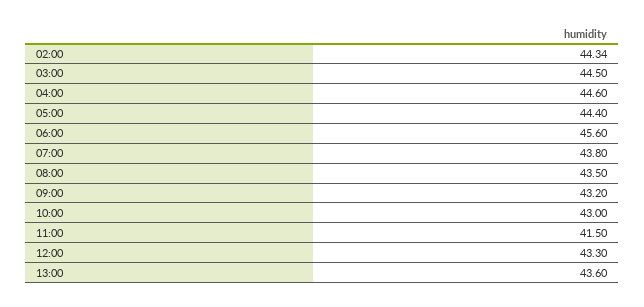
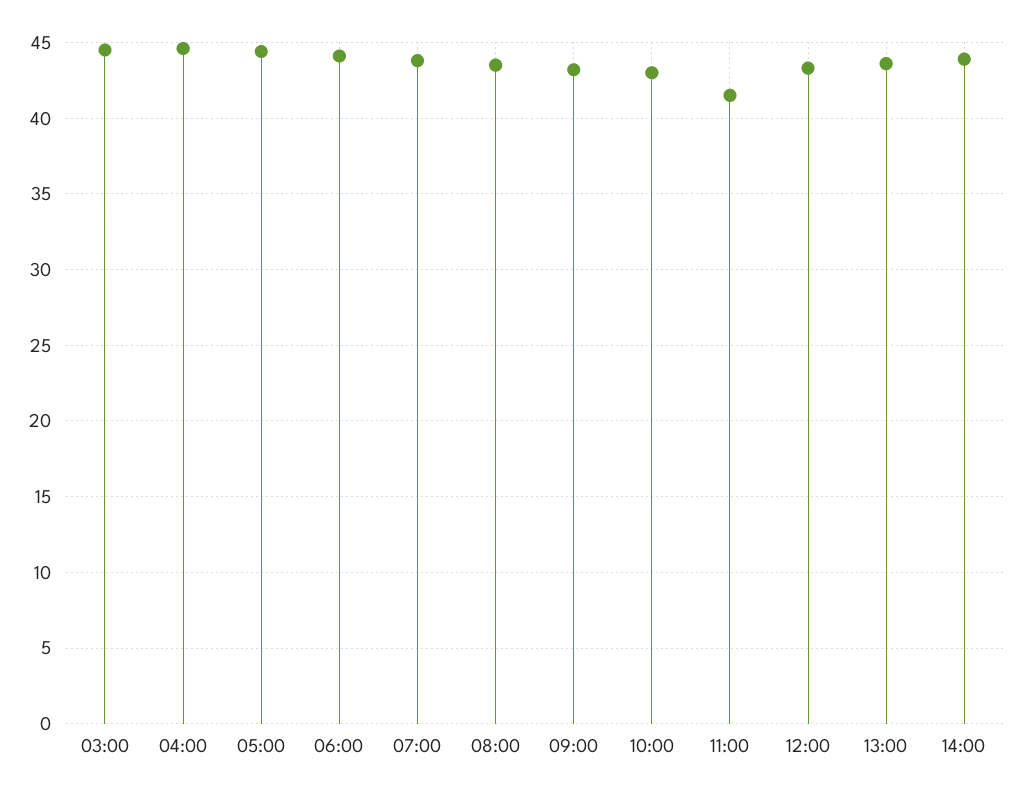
02:00: 44.34 -> none
06:00: 45.6 -> 44
14:00: none -> 44

